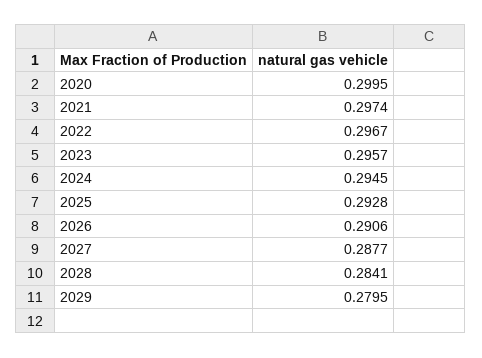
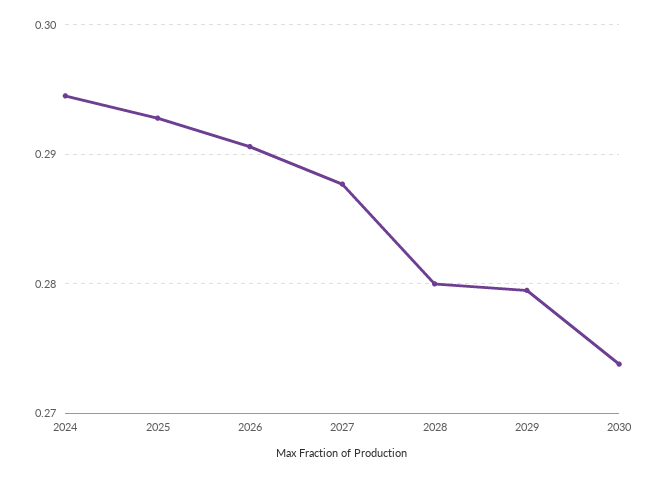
2020: 0.2995 -> none
2021: 0.2974 -> none
2022: 0.2967 -> none
2023: 0.2957 -> none
2028: 0.2841 -> 0.28
2030: none -> 0.274

